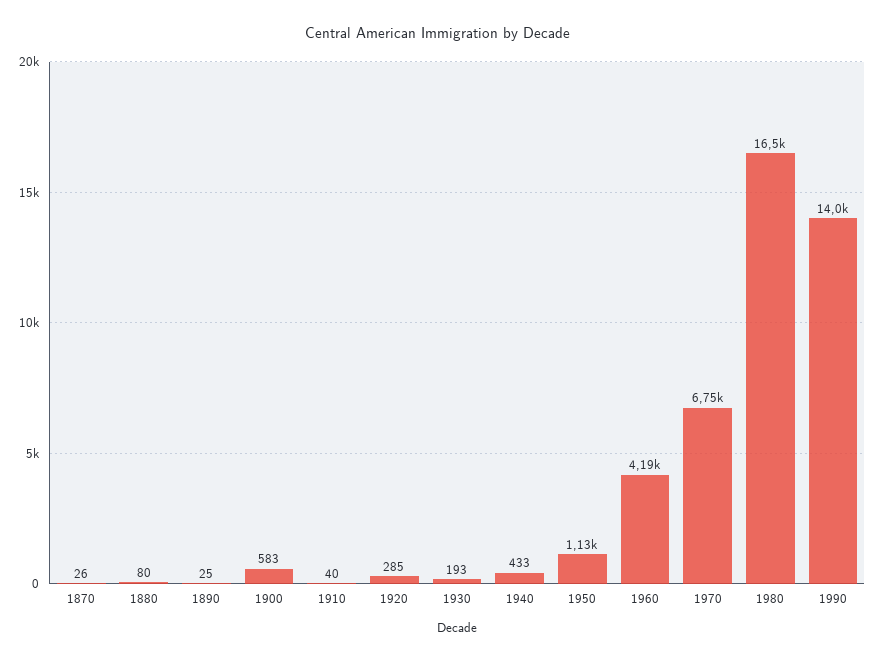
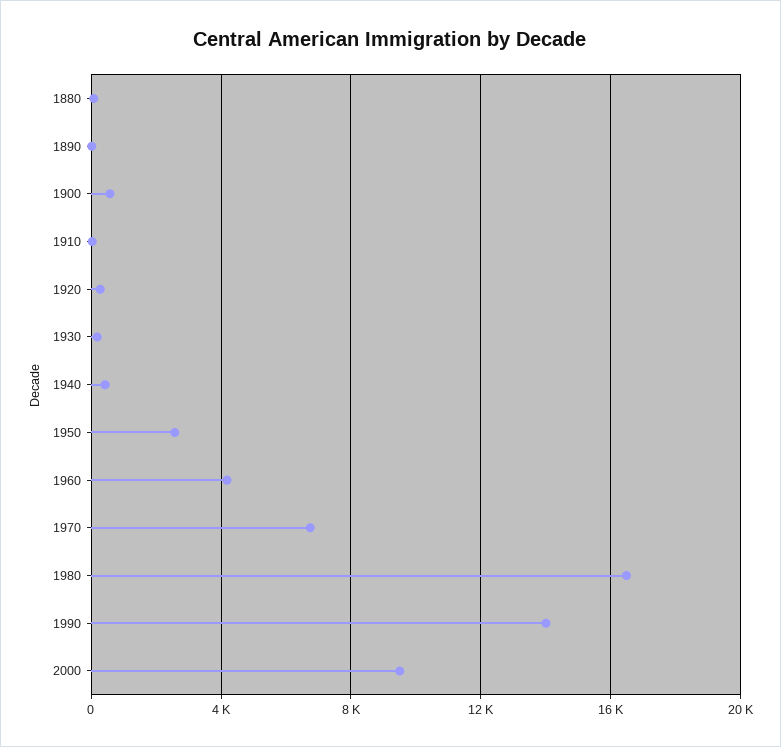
1870: 26 -> none
1950: 1130 -> 2500
2000: none -> 9500

